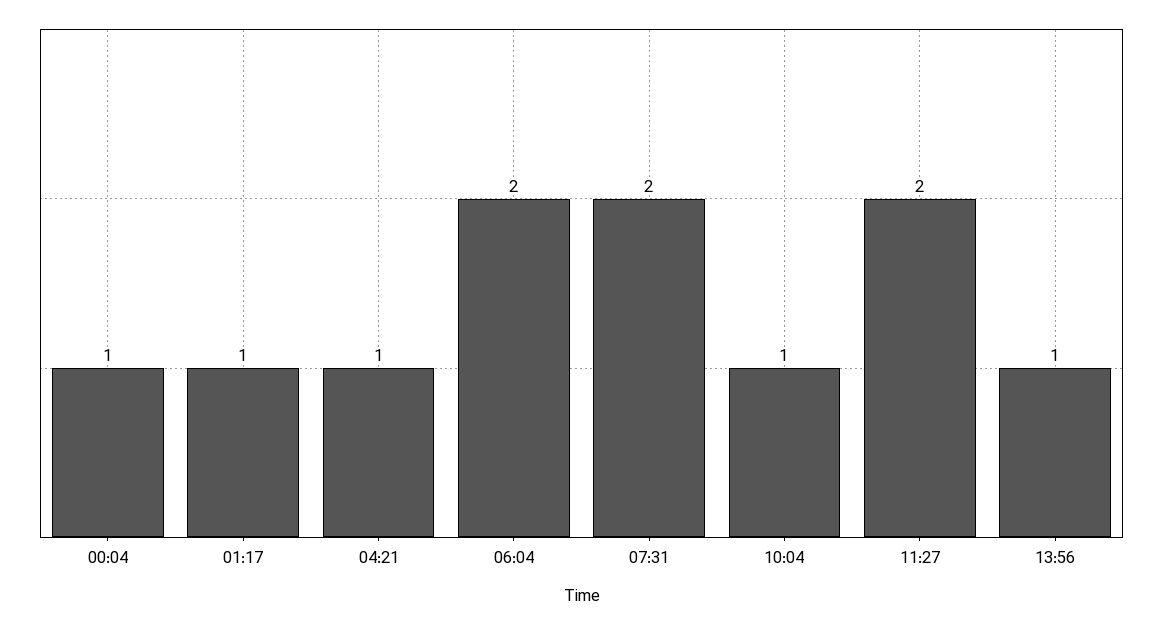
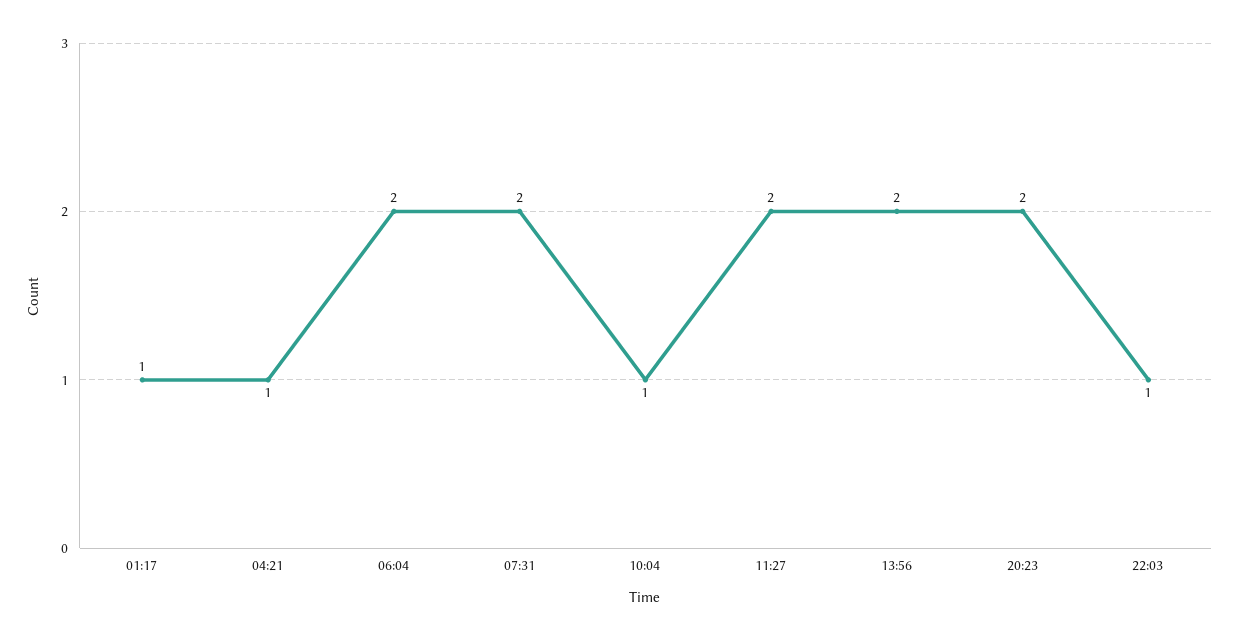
00:04: 1 -> none
13:56: 1 -> 2
20:23: none -> 2
22:03: none -> 1

